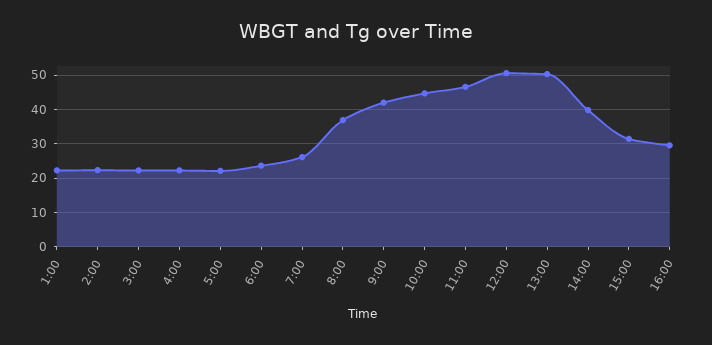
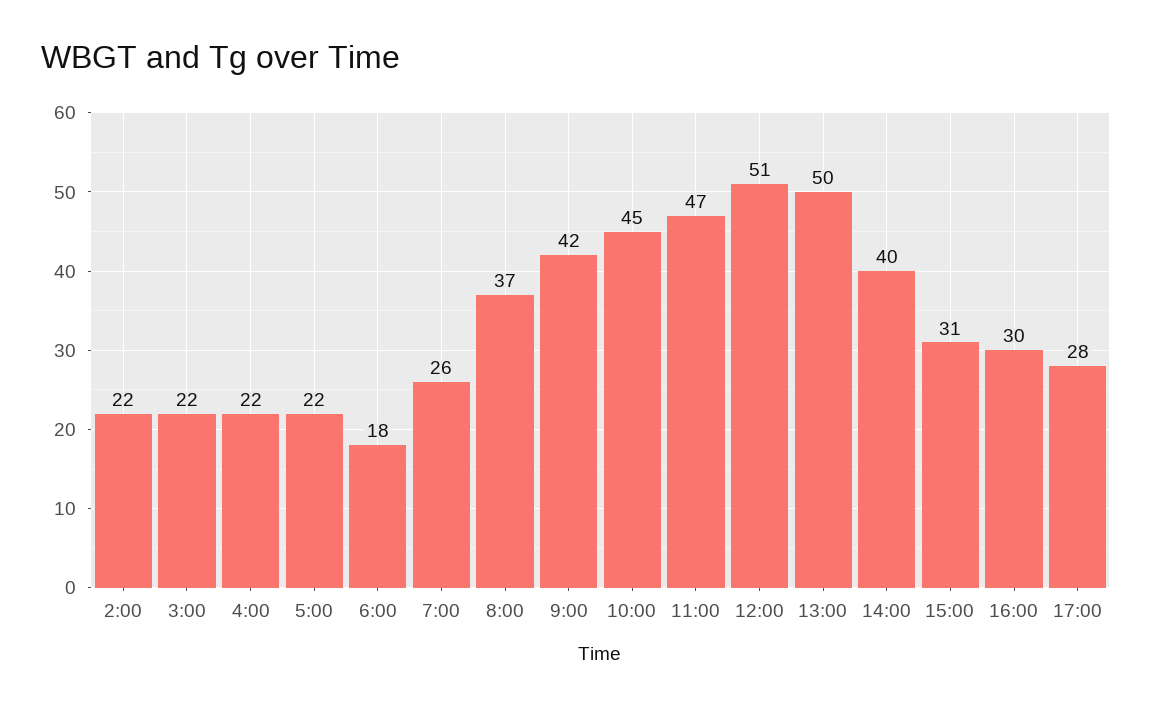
1:00: 22 -> none
6:00: 24 -> 18
17:00: none -> 28

